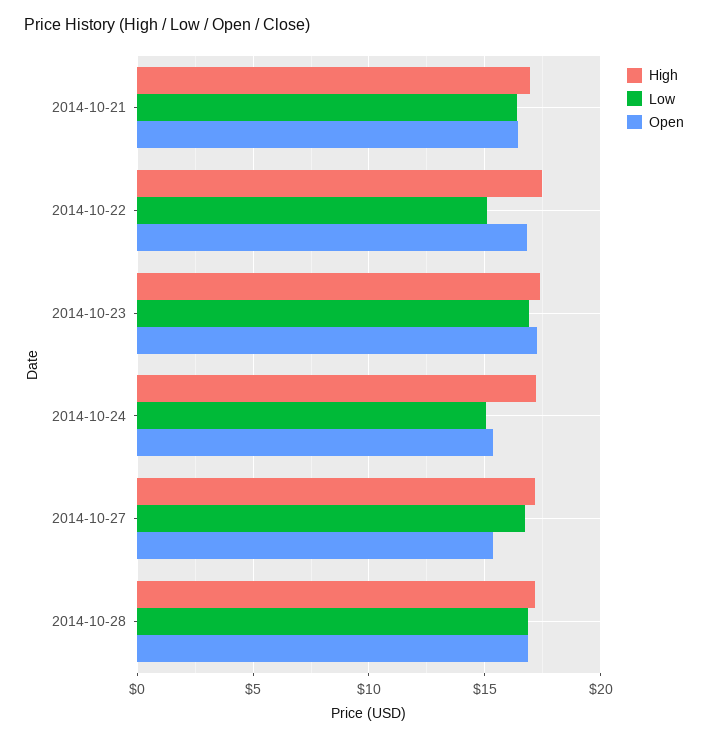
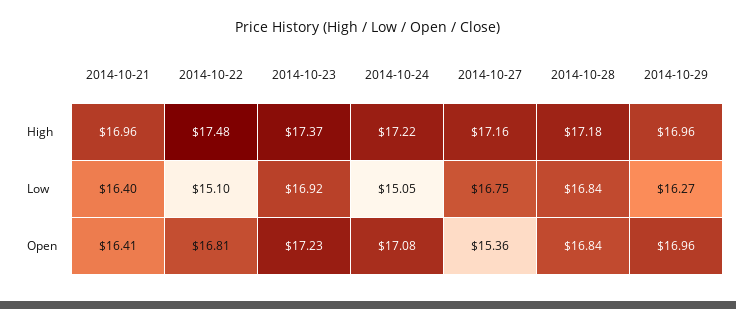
Open, 2014-10-24: 15.5 -> 17.08
High, 2014-10-29: none -> 16.96
Low, 2014-10-29: none -> 16.27
Open, 2014-10-29: none -> 16.96

